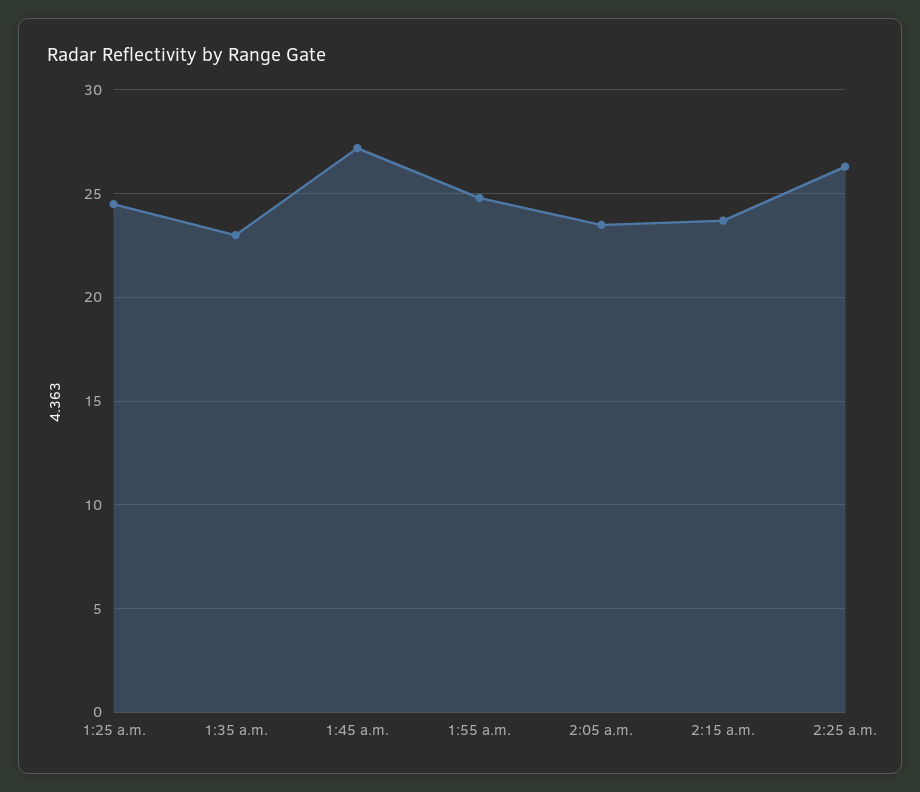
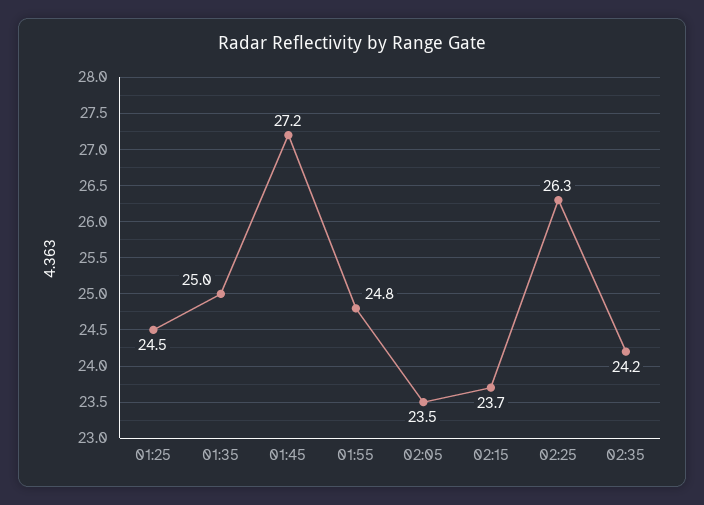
1:35 a.m.: 23 -> 25
02:35: none -> 24.2

